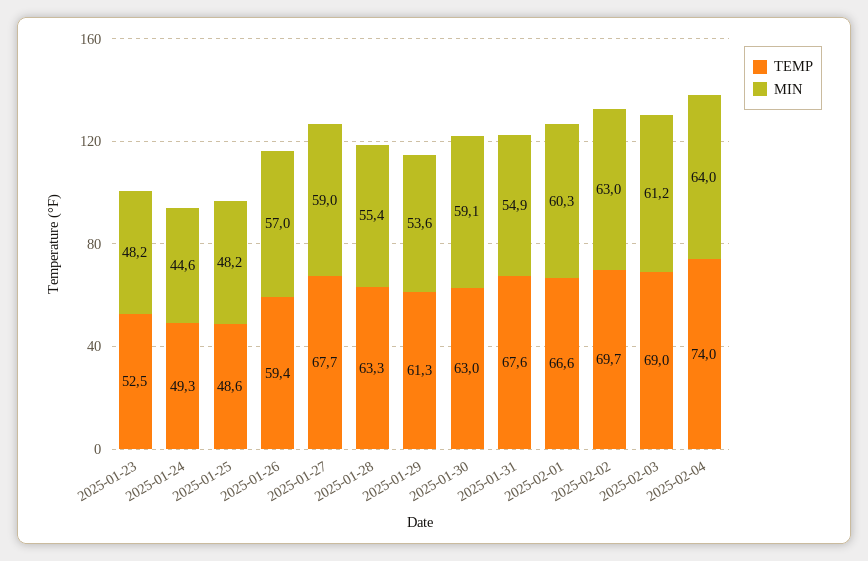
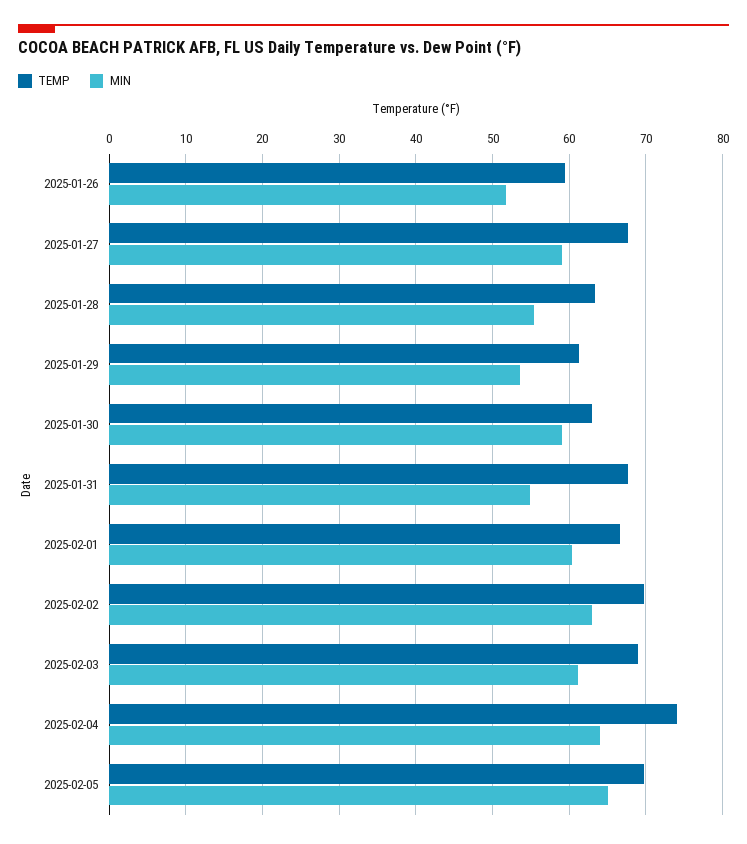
TEMP, 2025-01-23: 52.5 -> none
MIN, 2025-01-23: 48.2 -> none
TEMP, 2025-01-24: 49.3 -> none
MIN, 2025-01-24: 44.6 -> none
TEMP, 2025-01-25: 48.6 -> none
MIN, 2025-01-25: 48.2 -> none
MIN, 2025-01-26: 57 -> 52
TEMP, 2025-02-05: none -> 70
MIN, 2025-02-05: none -> 65

